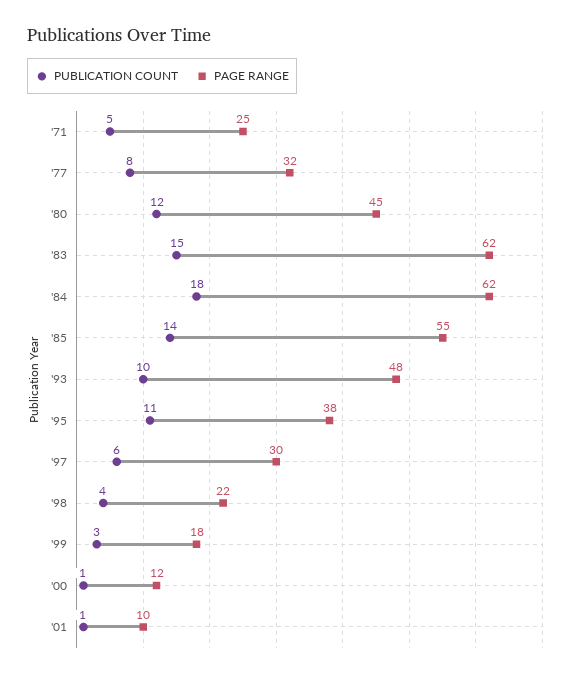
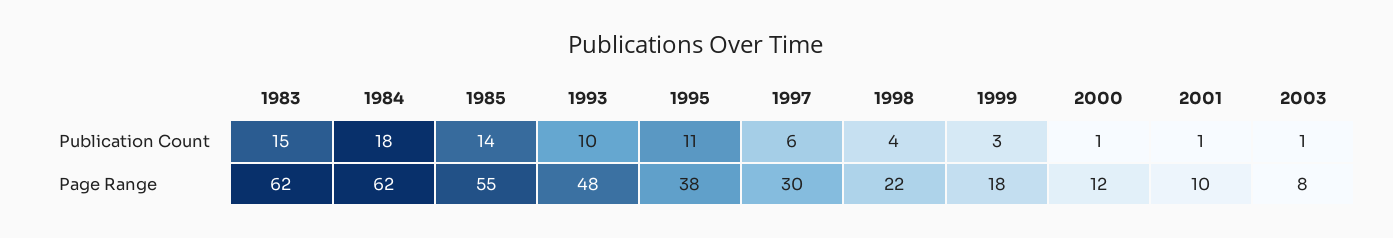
PUBLICATION COUNT, '71: 5 -> none
PAGE RANGE, '71: 25 -> none
PUBLICATION COUNT, '77: 8 -> none
PAGE RANGE, '77: 32 -> none
PUBLICATION COUNT, '80: 12 -> none
PAGE RANGE, '80: 45 -> none
PUBLICATION COUNT, 2003: none -> 1
PAGE RANGE, 2003: none -> 8

